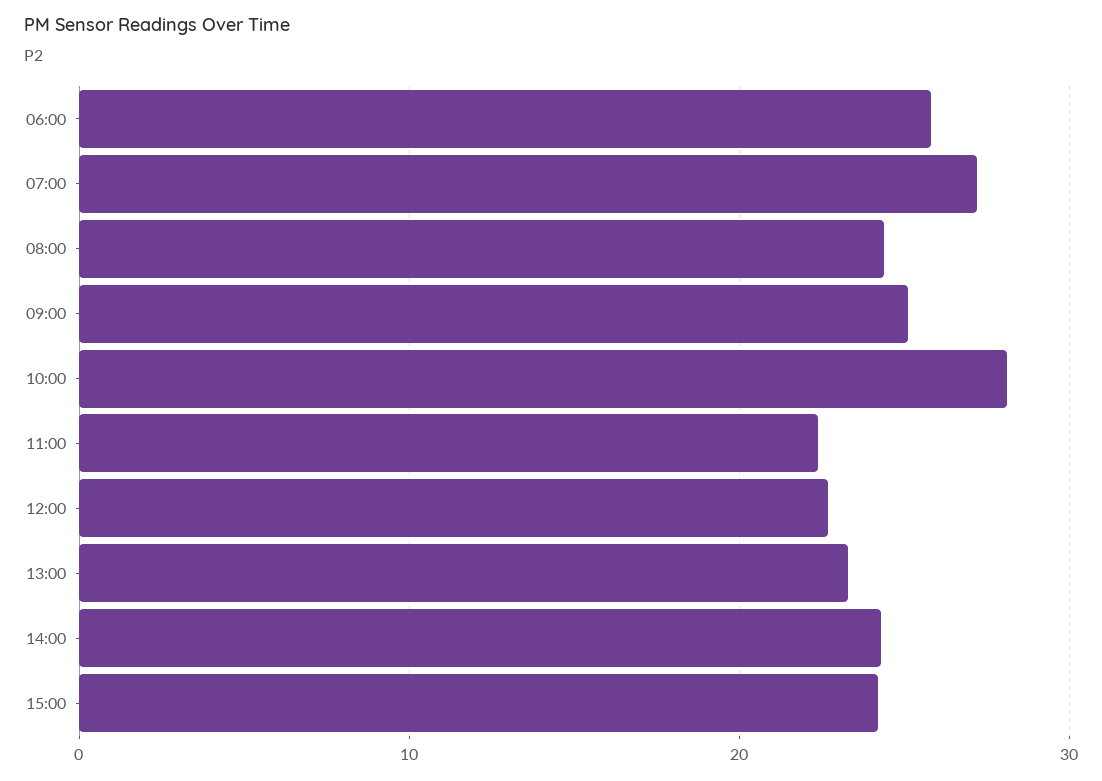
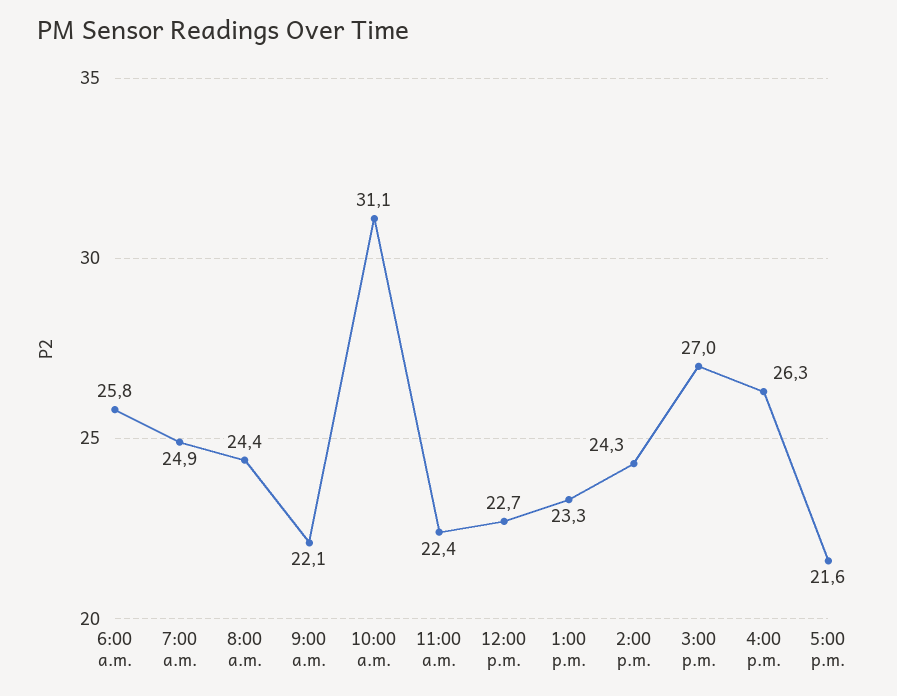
07:00: 27 -> 24.9
09:00: 25 -> 22.1
10:00: 28 -> 31.1
15:00: 24 -> 27
4:00 p.m.: none -> 26.3
5:00 p.m.: none -> 21.6

